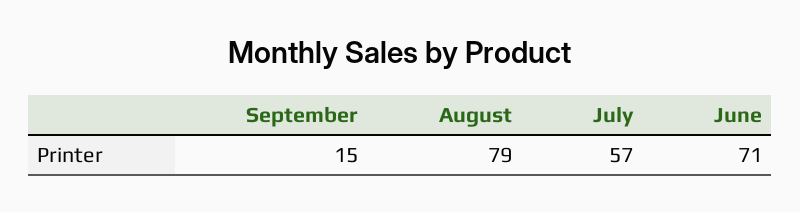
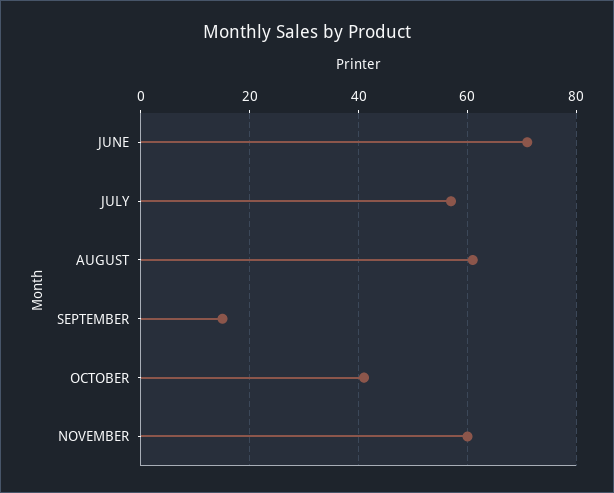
August: 79 -> 60
OCTOBER: none -> 40
NOVEMBER: none -> 60

